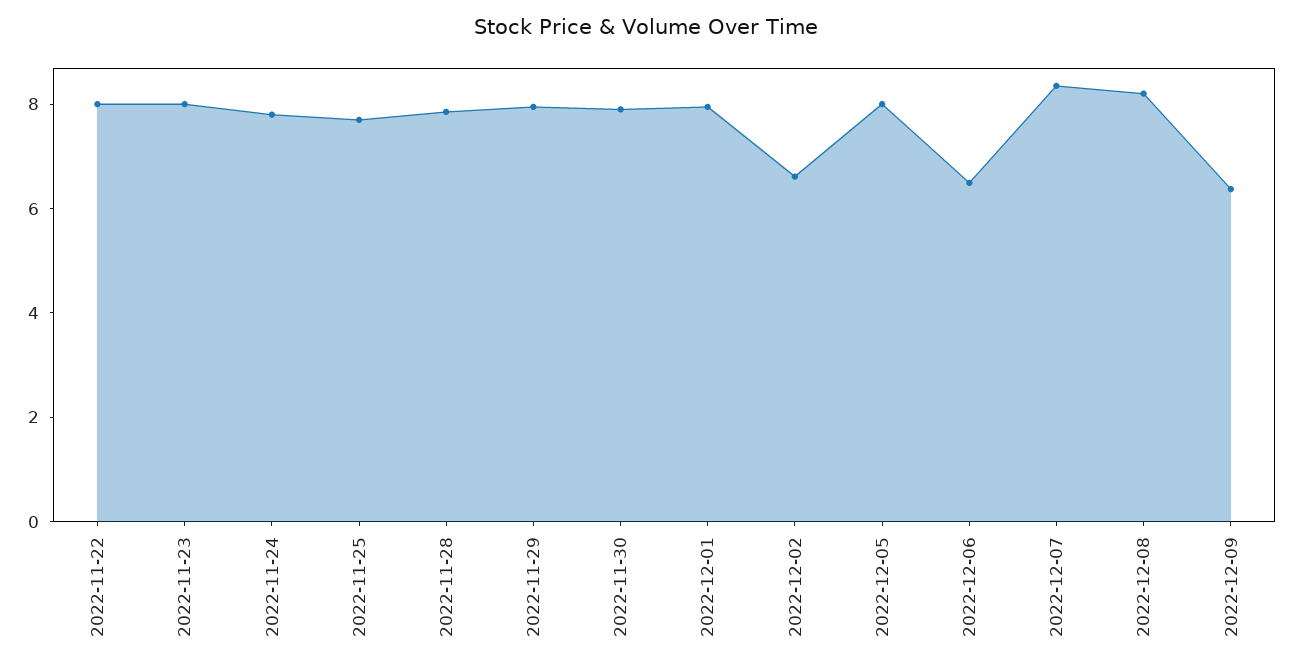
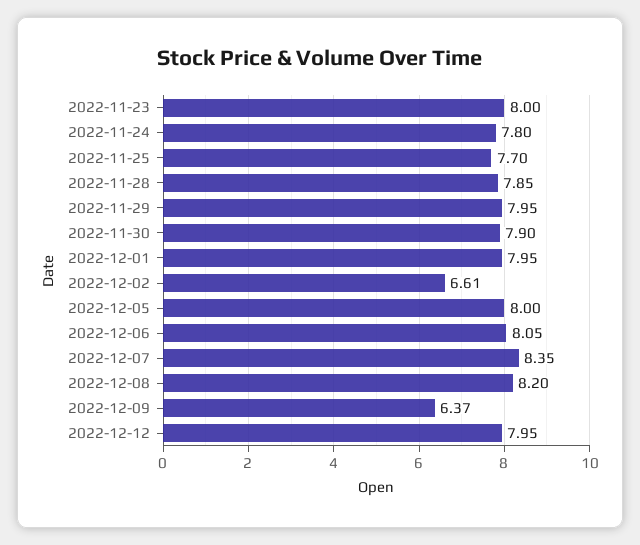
2022-11-22: 8 -> none
2022-12-06: 6.5 -> 8.05
2022-12-12: none -> 7.95

